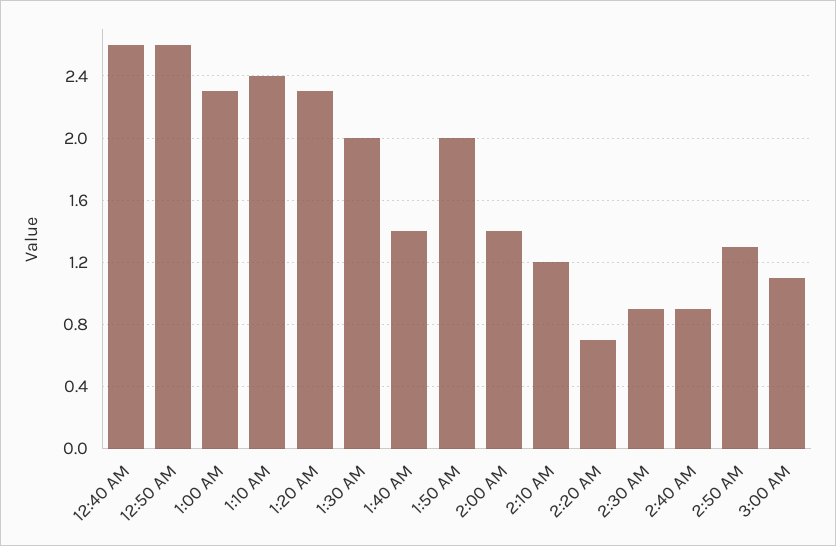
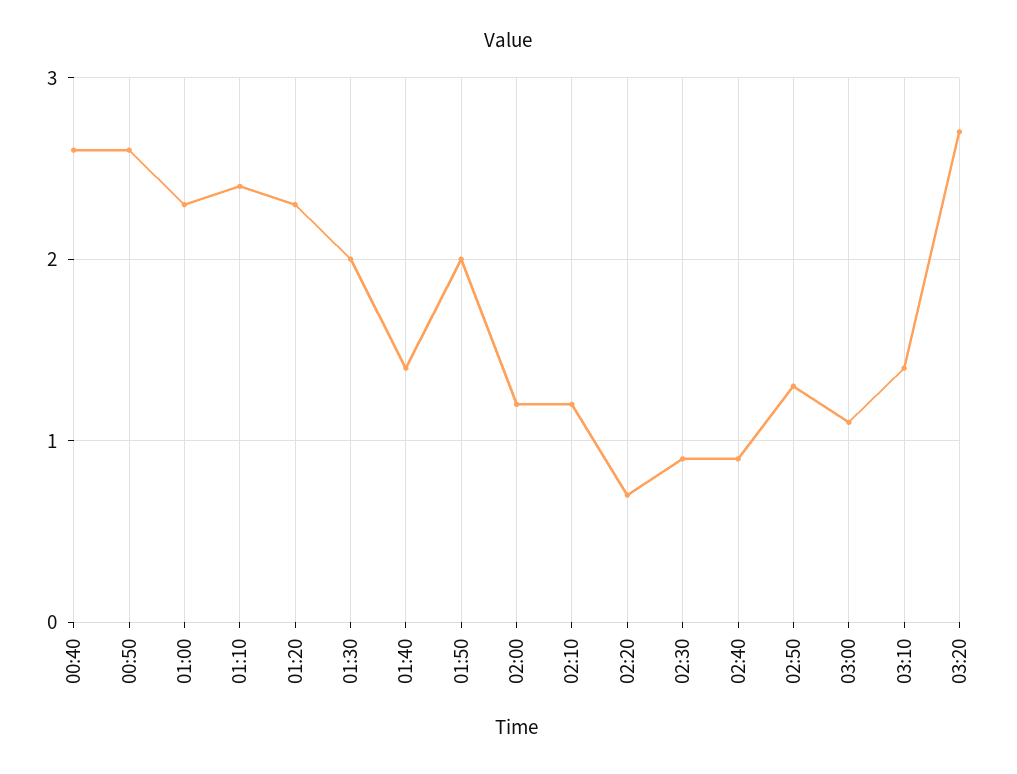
2:00 AM: 1.4 -> 1.2
03:10: none -> 1.4
03:20: none -> 2.7

